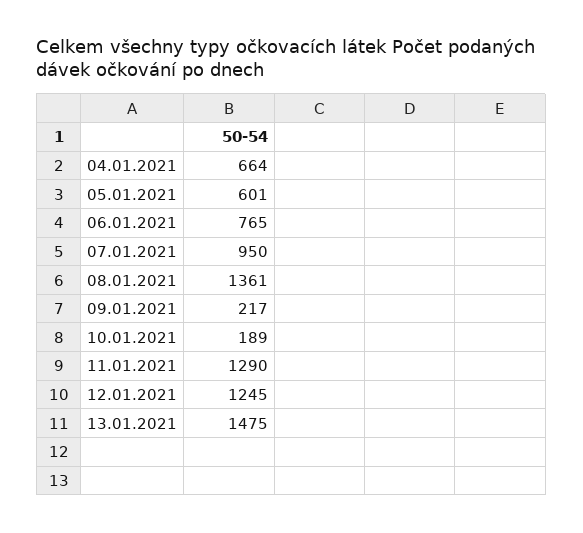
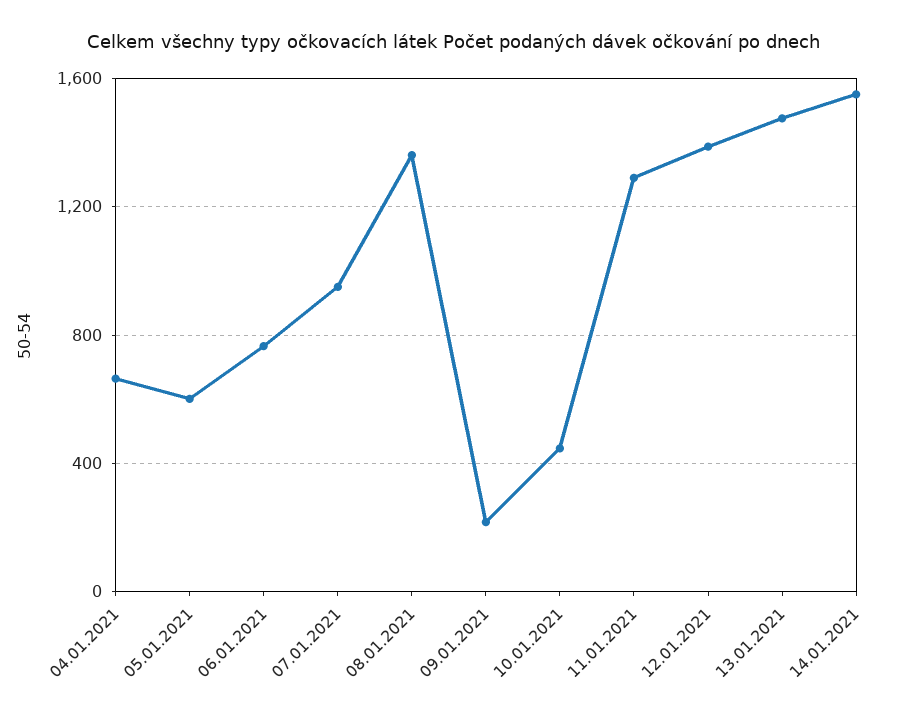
10.01.2021: 189 -> 450
12.01.2021: 1245 -> 1400
14.01.2021: none -> 1550

